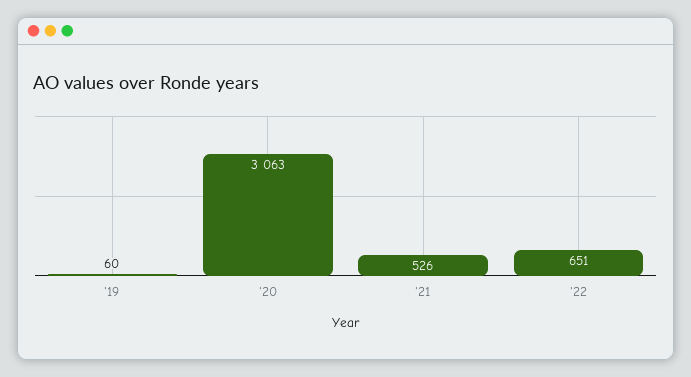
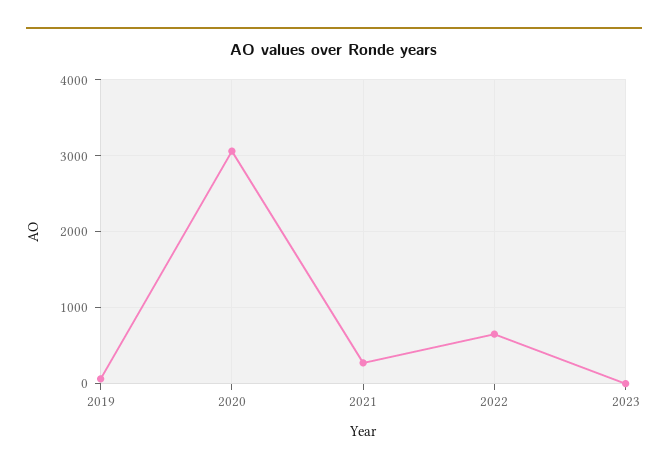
'21: 526 -> 300
2023: none -> 0

